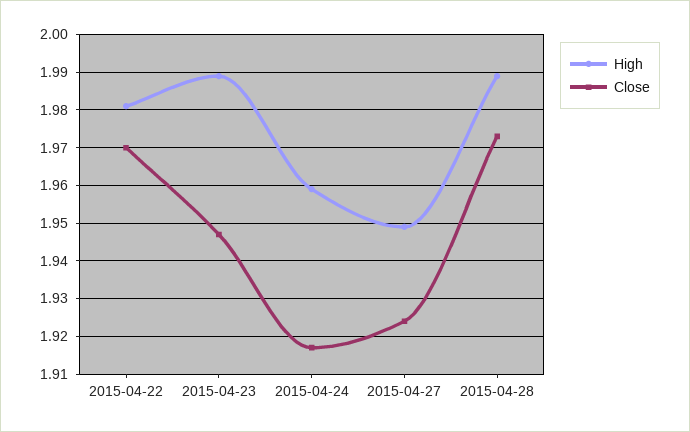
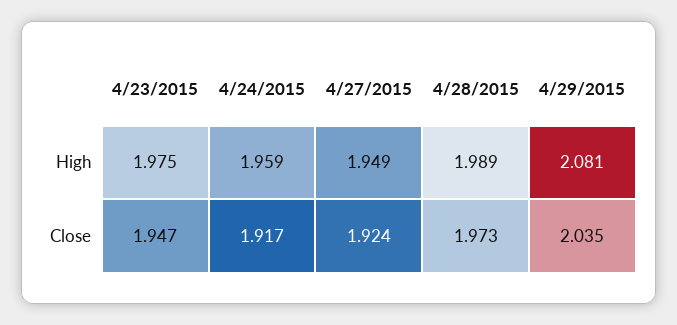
High, 2015-04-22: 1.98 -> none
Close, 2015-04-22: 1.97 -> none
High, 2015-04-23: 1.99 -> 1.975
High, 4/29/2015: none -> 2.081
Close, 4/29/2015: none -> 2.035

